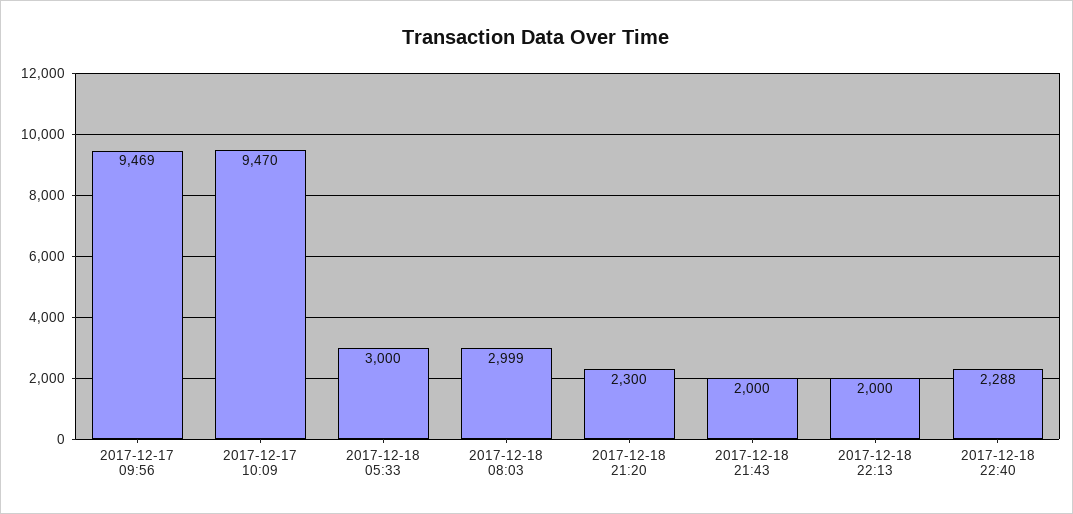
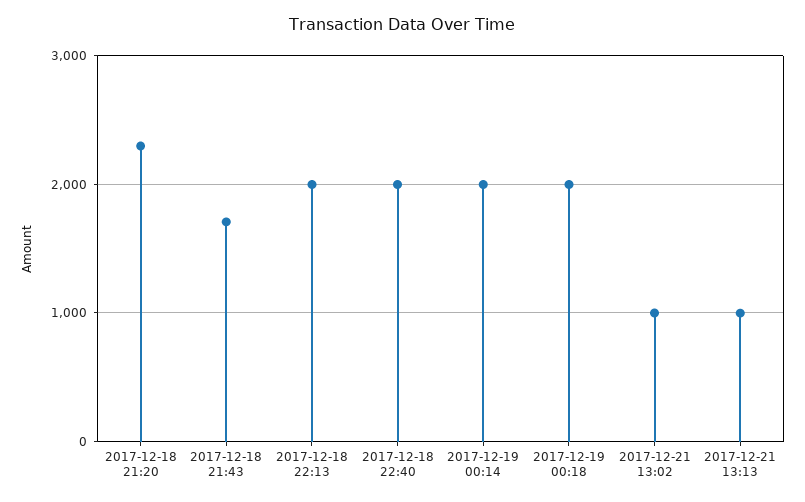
2017-12-17 09:56: 9469 -> none
2017-12-17 10:09: 9470 -> none
2017-12-18 05:33: 3000 -> none
2017-12-18 08:03: 2999 -> none
2017-12-18 21:43: 2000 -> 1700
2017-12-18 22:40: 2288 -> 2000
2017-12-19 00:14: none -> 2000
2017-12-19 00:18: none -> 2000
2017-12-21 13:02: none -> 1000
2017-12-21 13:13: none -> 1000

